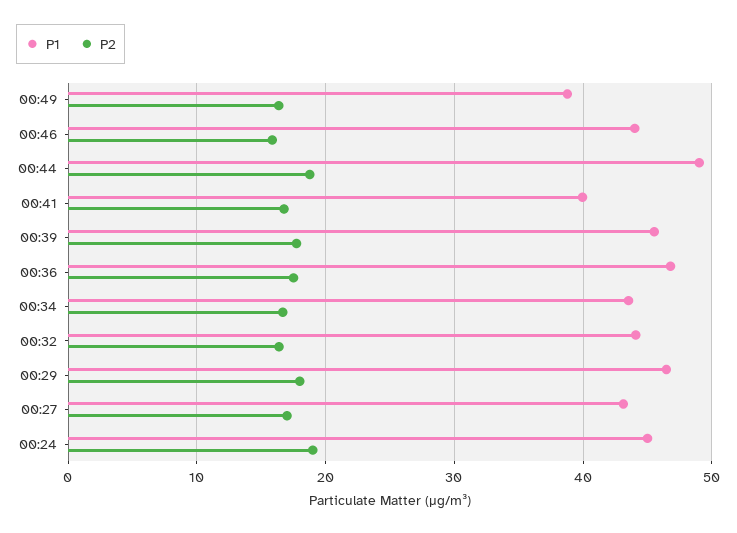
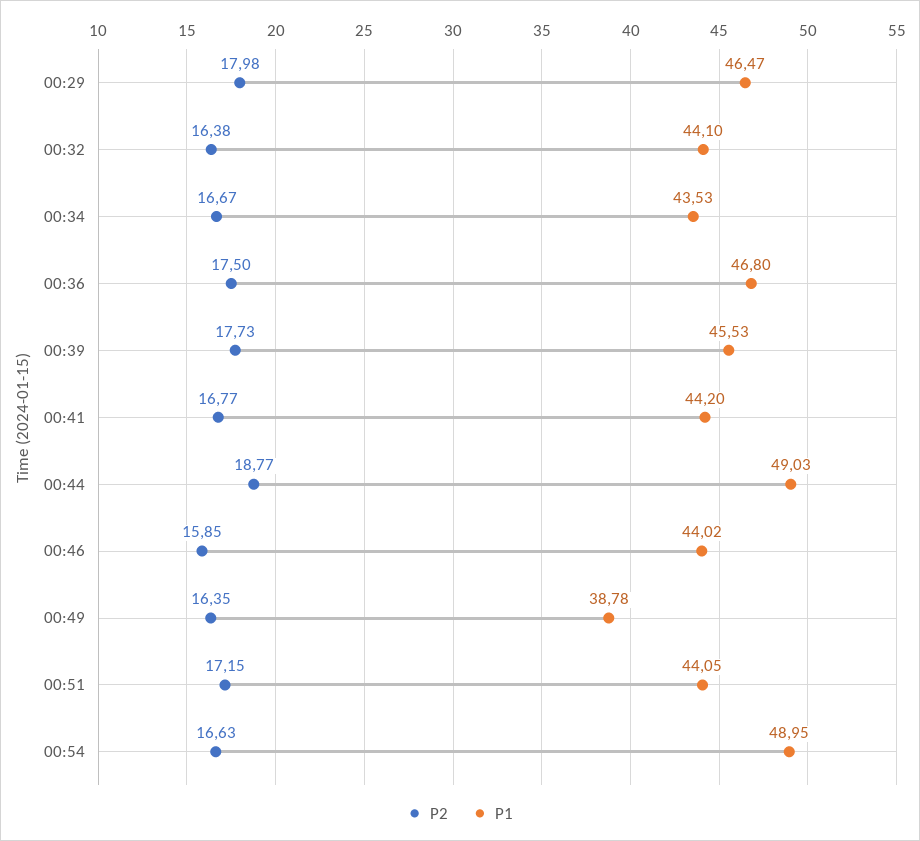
P1, 00:41: 40 -> 44.2
P1, 00:27: 43 -> none
P2, 00:27: 17 -> none
P1, 00:24: 45 -> none
P2, 00:24: 19 -> none
P2, 00:51: none -> 17.15
P1, 00:51: none -> 44.05
P2, 00:54: none -> 16.63
P1, 00:54: none -> 48.95

